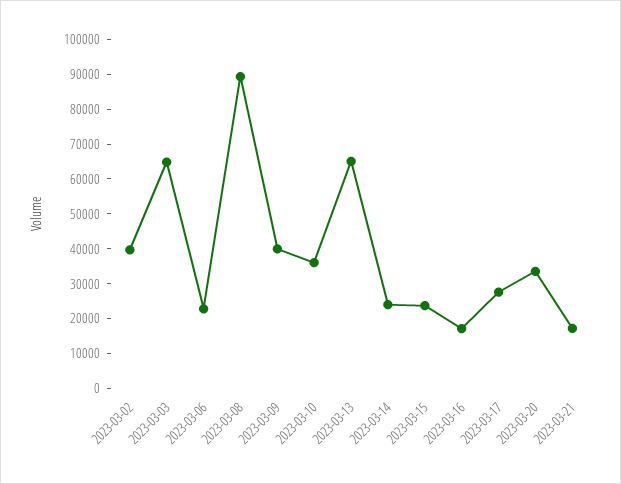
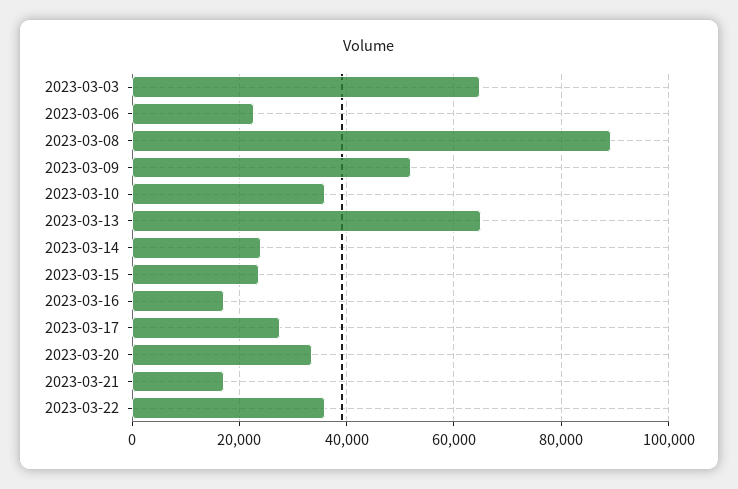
2023-03-02: 40000 -> none
2023-03-09: 40000 -> 52000
2023-03-22: none -> 36000

